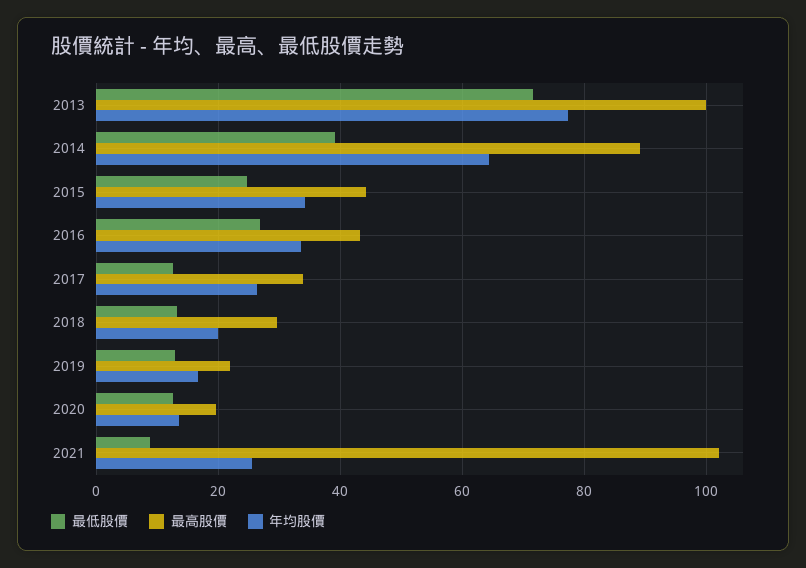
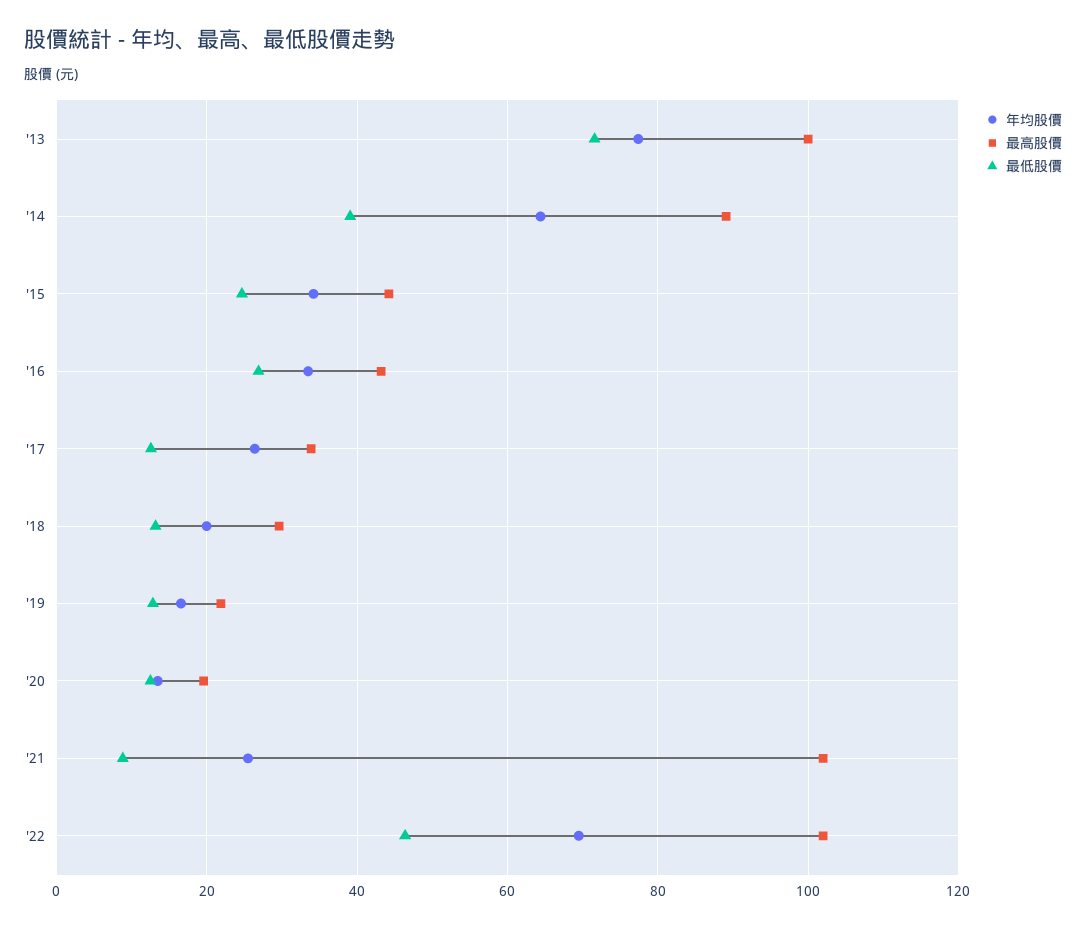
年均股價, '22: none -> 70
最高股價, '22: none -> 102
最低股價, '22: none -> 46

